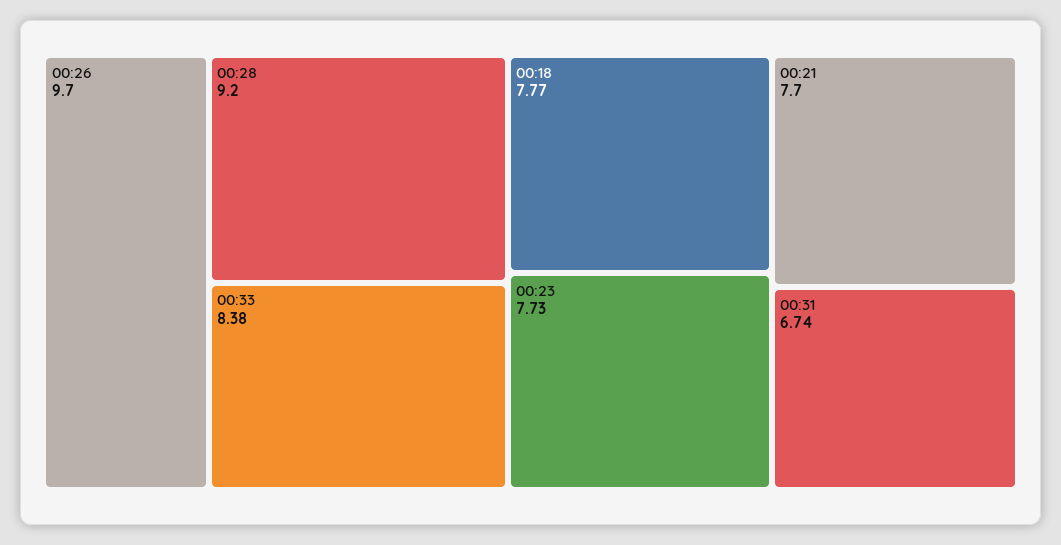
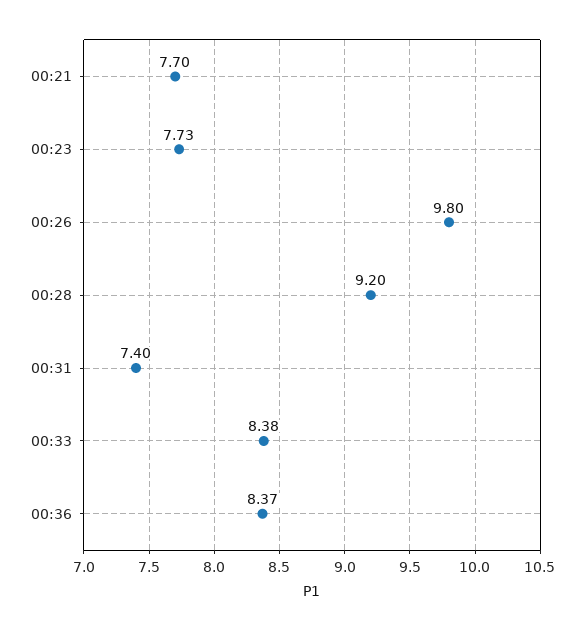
00:26: 9.7 -> 9.8
00:18: 7.77 -> none
00:31: 6.74 -> 7.4
00:36: none -> 8.37

